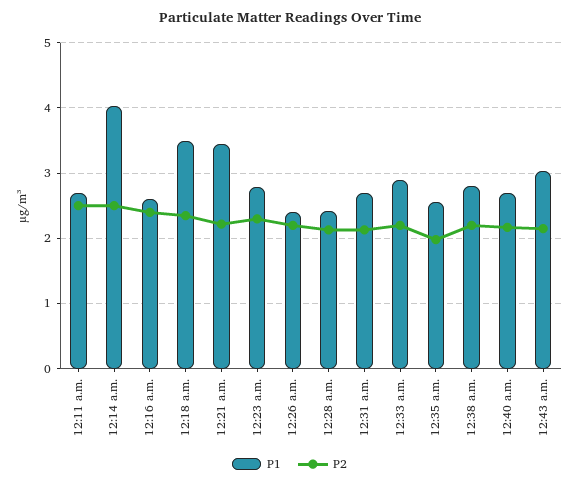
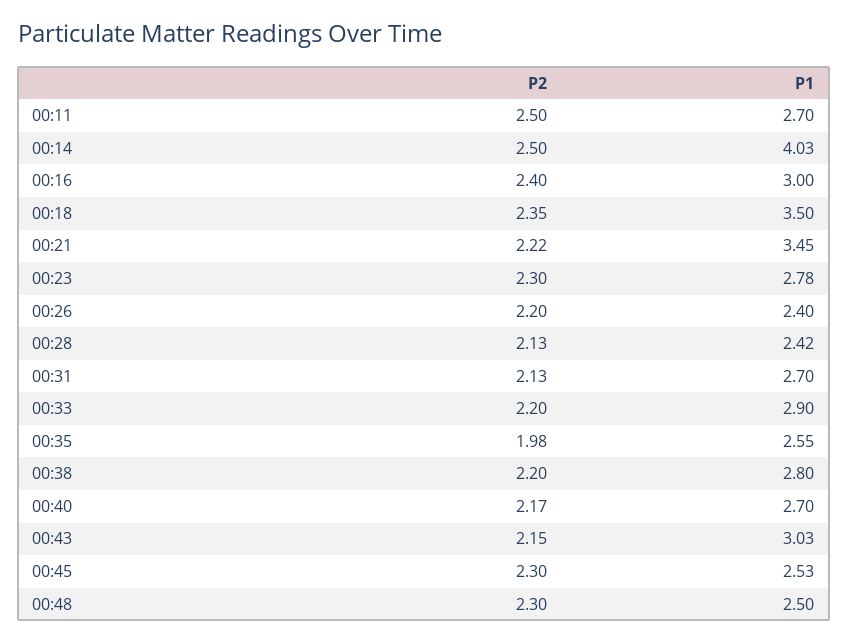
P1, 12:16 a.m.: 2.6 -> 3
P2, 00:45: none -> 2.3
P1, 00:45: none -> 2.53
P2, 00:48: none -> 2.3
P1, 00:48: none -> 2.5

